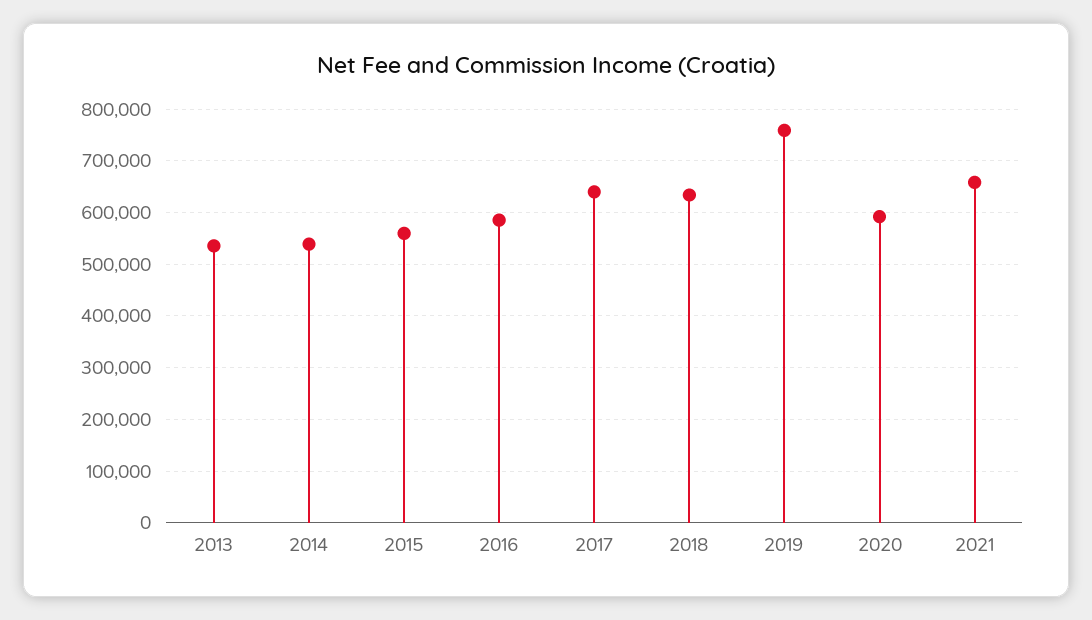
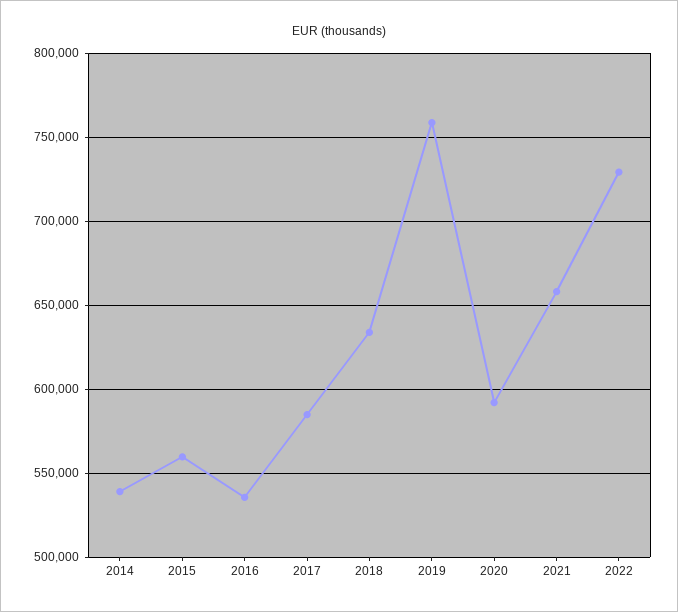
2013: 540000 -> none
2016: 580000 -> 535000
2017: 640000 -> 585000
2022: none -> 730000

